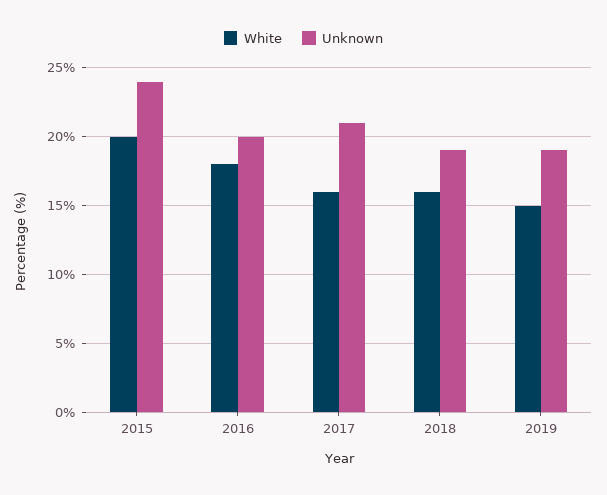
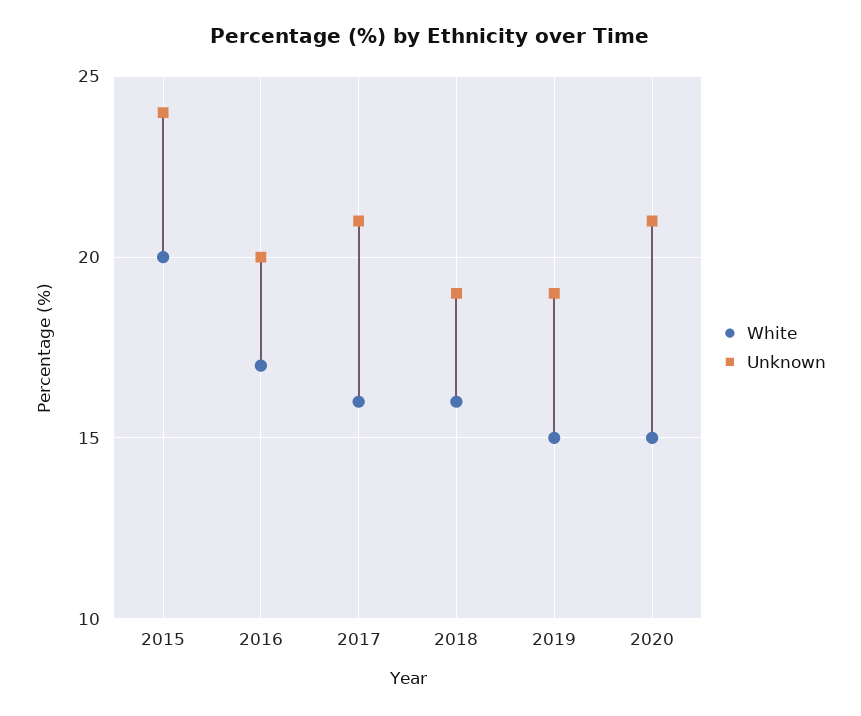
White, 2016: 18 -> 17
White, 2020: none -> 15
Unknown, 2020: none -> 21

